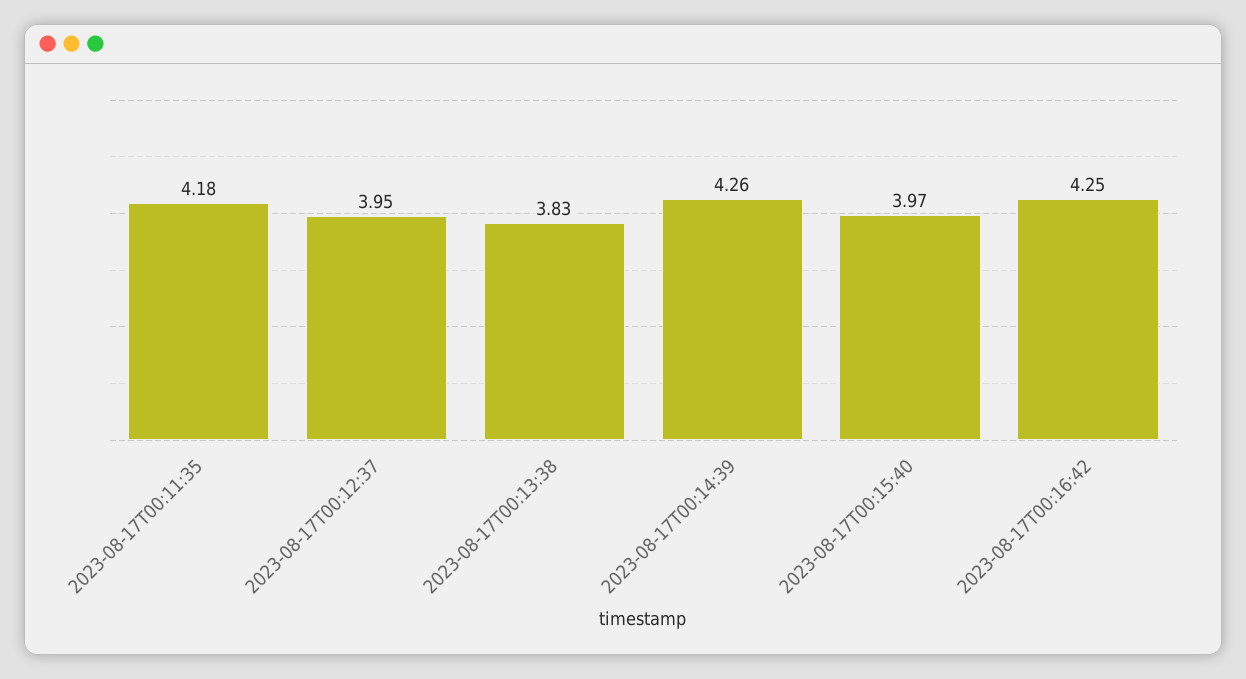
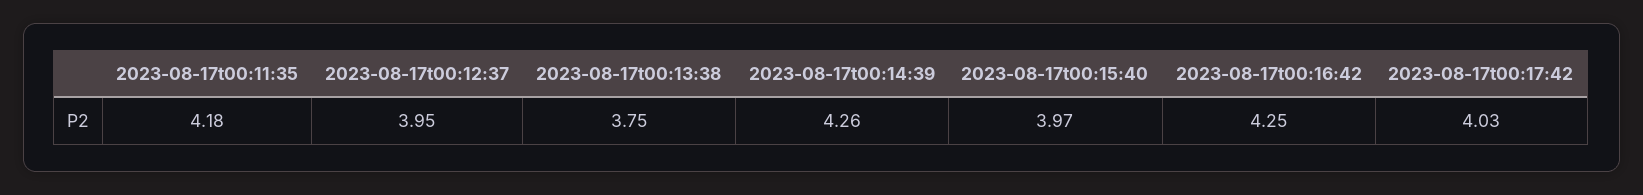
2023-08-17T00:13:38: 3.83 -> 3.75
2023-08-17t00:17:42: none -> 4.03

